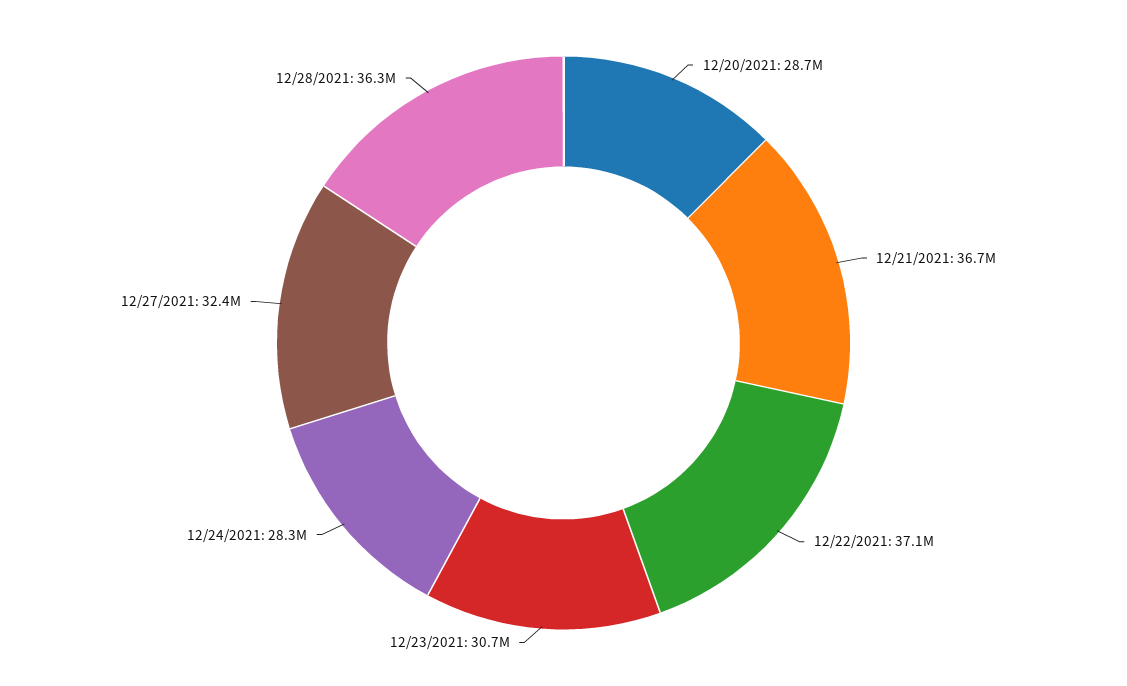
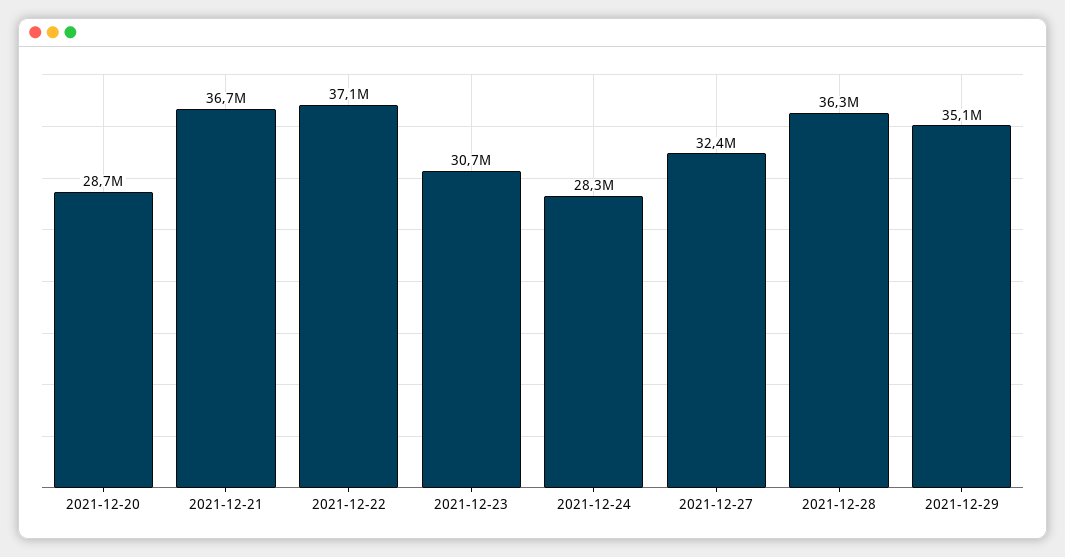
2021-12-29: none -> 35100000

